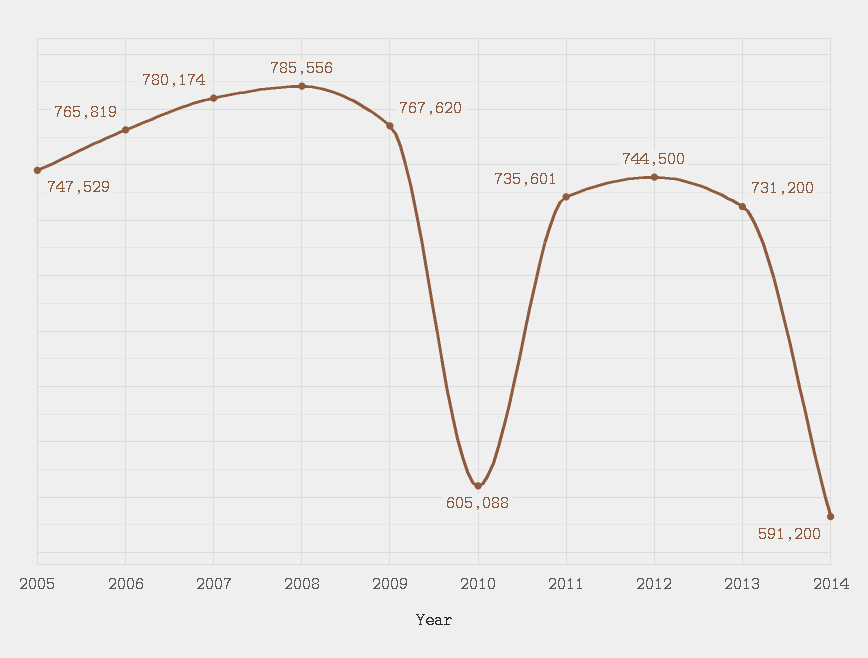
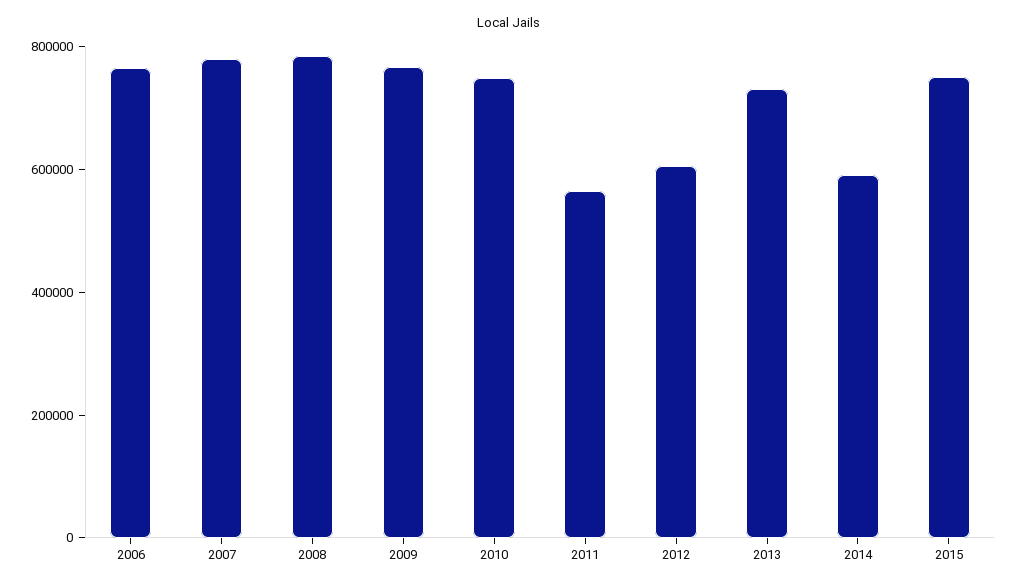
2005: 747529 -> none
2010: 605088 -> 750000
2011: 735601 -> 550000
2012: 744500 -> 600000
2015: none -> 750000

